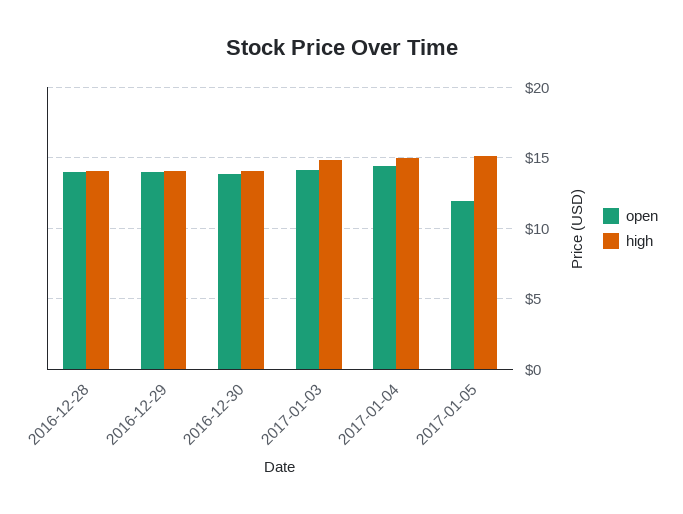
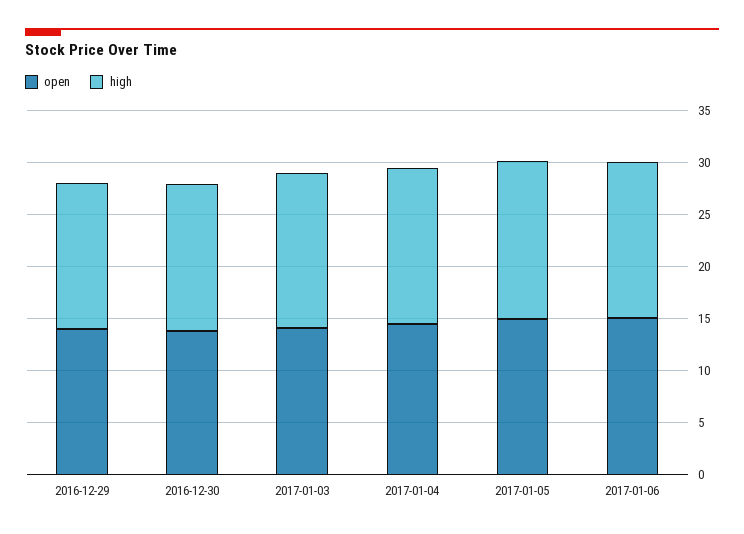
open, 2016-12-28: 14 -> none
high, 2016-12-28: 14 -> none
open, 2017-01-05: 12 -> 15
open, 2017-01-06: none -> 15
high, 2017-01-06: none -> 15

